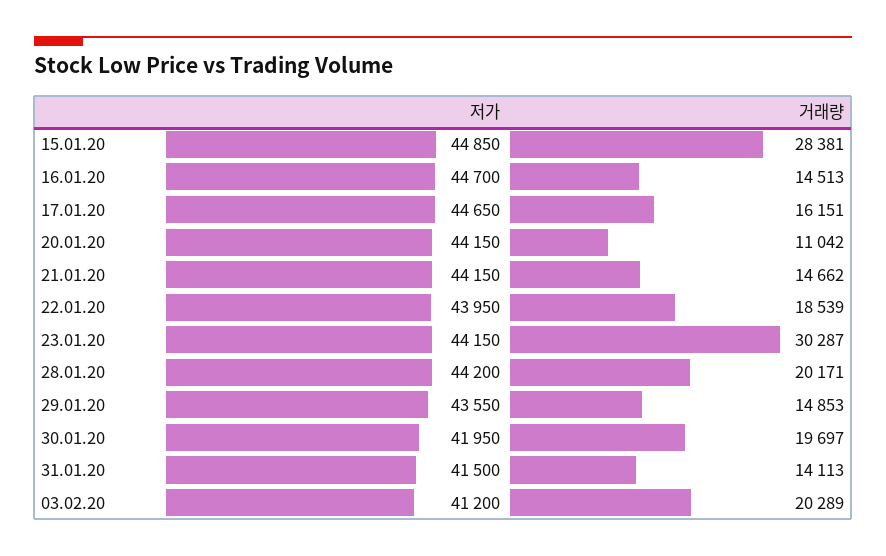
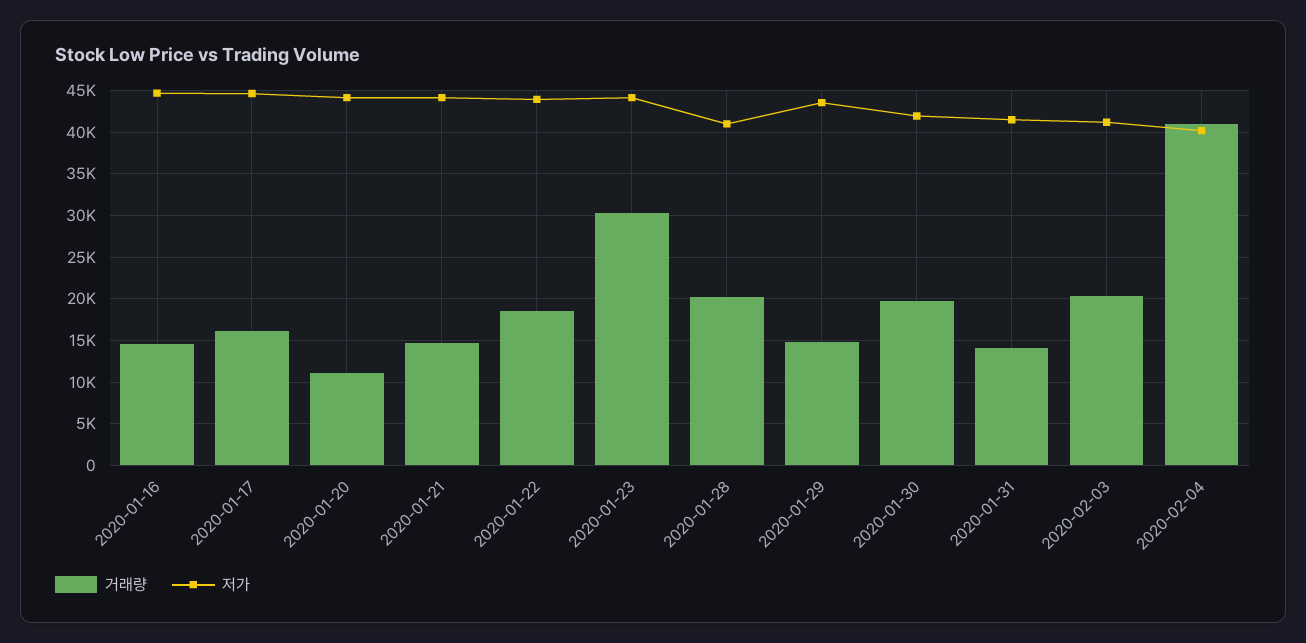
저가, 15.01.20: 44850 -> none
거래량, 15.01.20: 28381 -> none
저가, 28.01.20: 44200 -> 41000
거래량, 2020-02-04: none -> 41000
저가, 2020-02-04: none -> 40000

